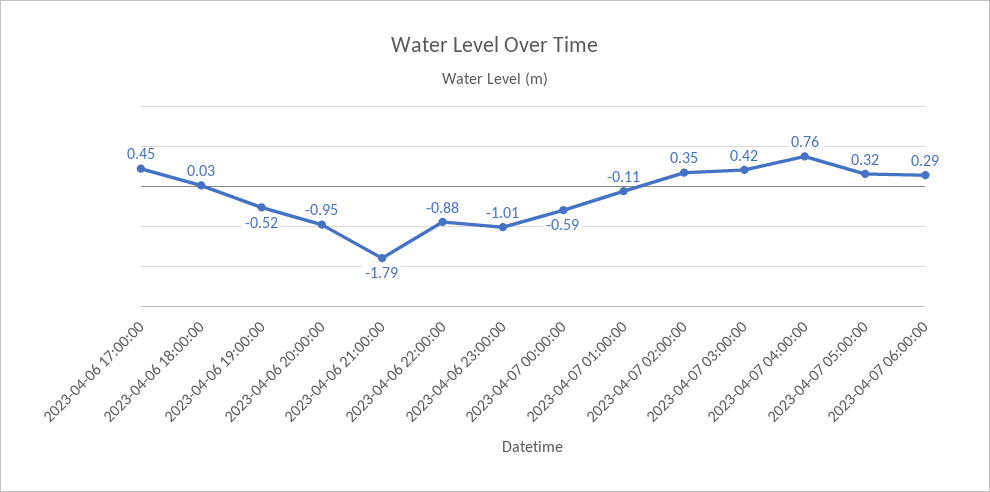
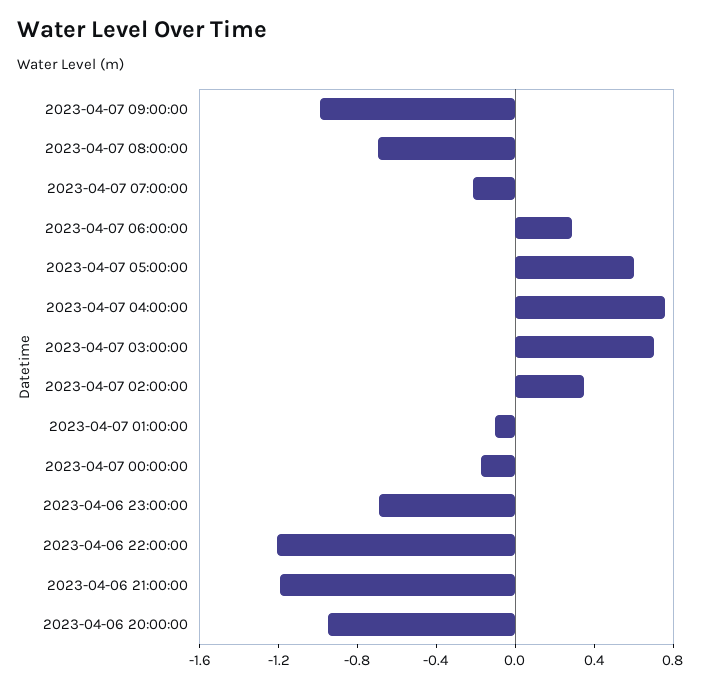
2023-04-06 17:00:00: 0.45 -> none
2023-04-06 18:00:00: 0.03 -> none
2023-04-06 19:00:00: -0.52 -> none
2023-04-06 21:00:00: -1.79 -> -1.2
2023-04-06 22:00:00: -0.88 -> -1.2
2023-04-06 23:00:00: -1.01 -> -0.7
2023-04-07 00:00:00: -0.59 -> -0.2
2023-04-07 03:00:00: 0.42 -> 0.7
2023-04-07 05:00:00: 0.32 -> 0.6
2023-04-07 09:00:00: none -> -1
2023-04-07 08:00:00: none -> -0.7
2023-04-07 07:00:00: none -> -0.2

